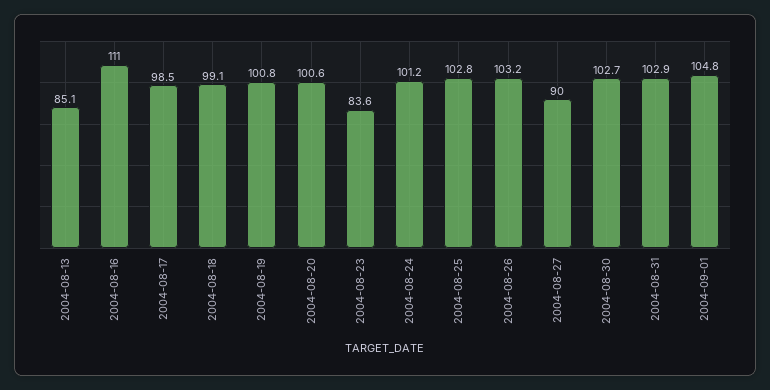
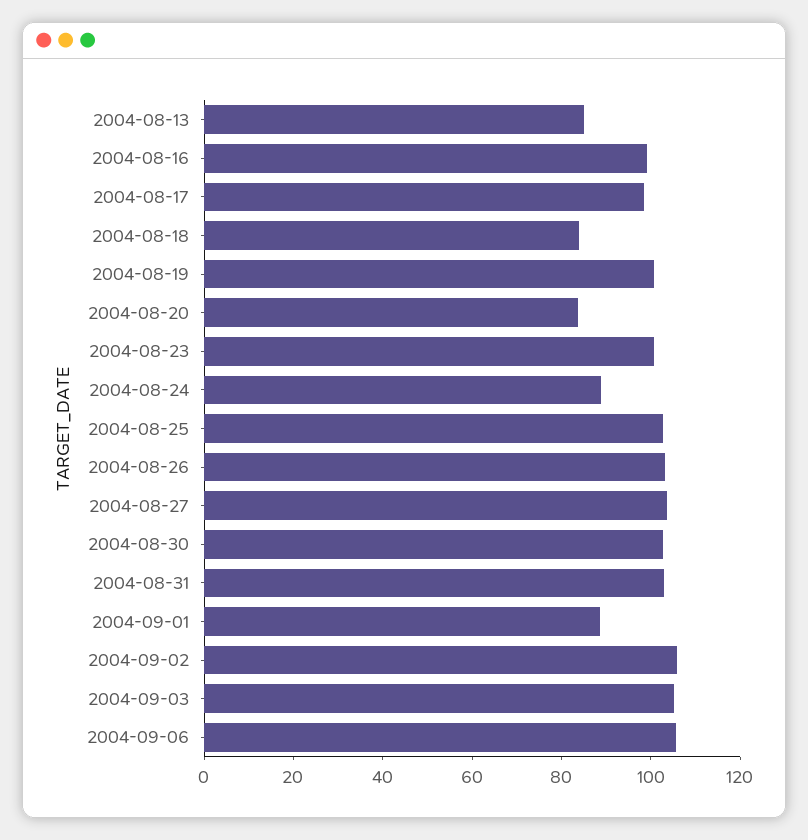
2004-08-16: 111 -> 100
2004-08-18: 99.1 -> 85
2004-08-20: 100.6 -> 85
2004-08-23: 83.6 -> 100
2004-08-24: 101.2 -> 90
2004-08-27: 90 -> 105
2004-09-01: 104.8 -> 90
2004-09-02: none -> 105
2004-09-03: none -> 105
2004-09-06: none -> 105

